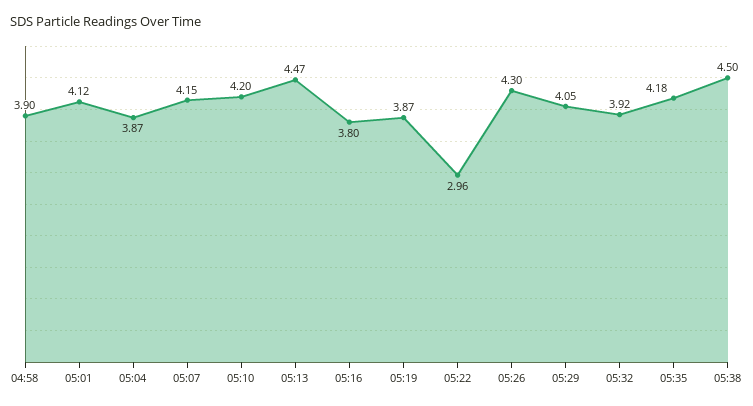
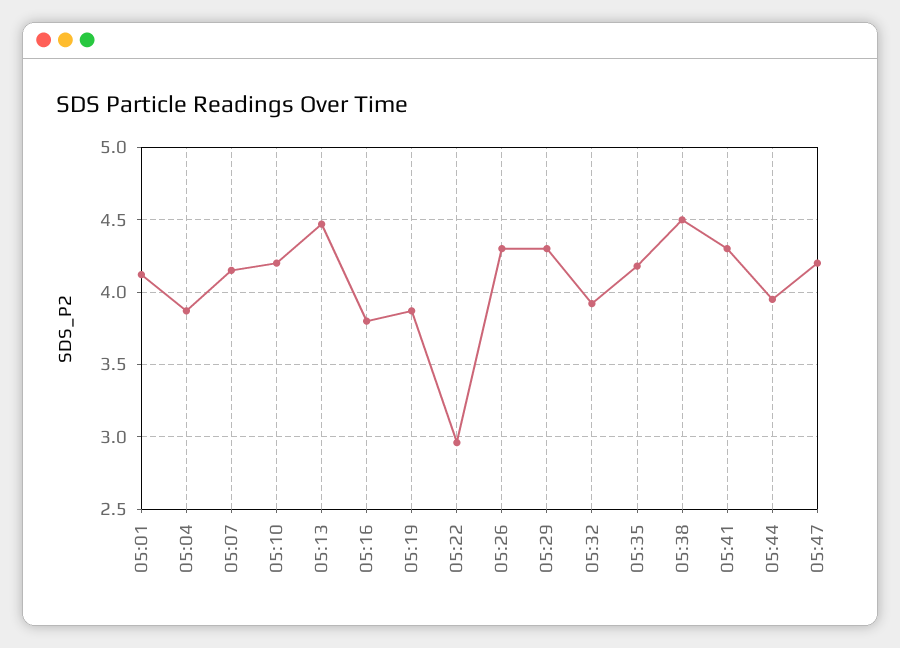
04:58: 3.9 -> none
05:29: 4.05 -> 4.3
05:41: none -> 4.3
05:44: none -> 3.95
05:47: none -> 4.2

